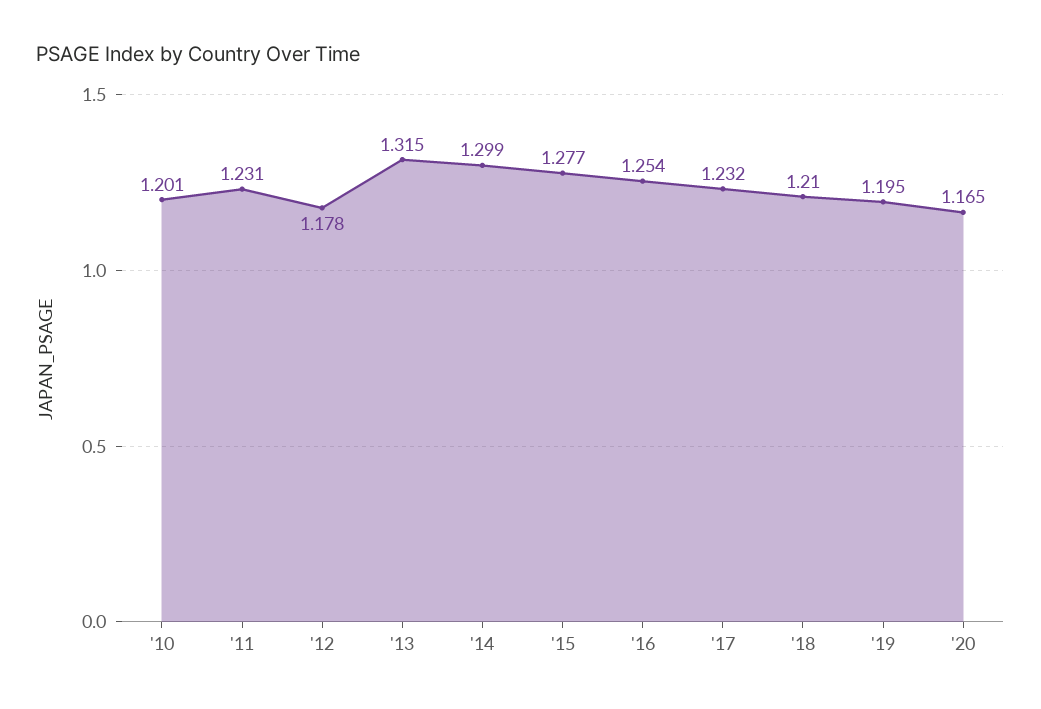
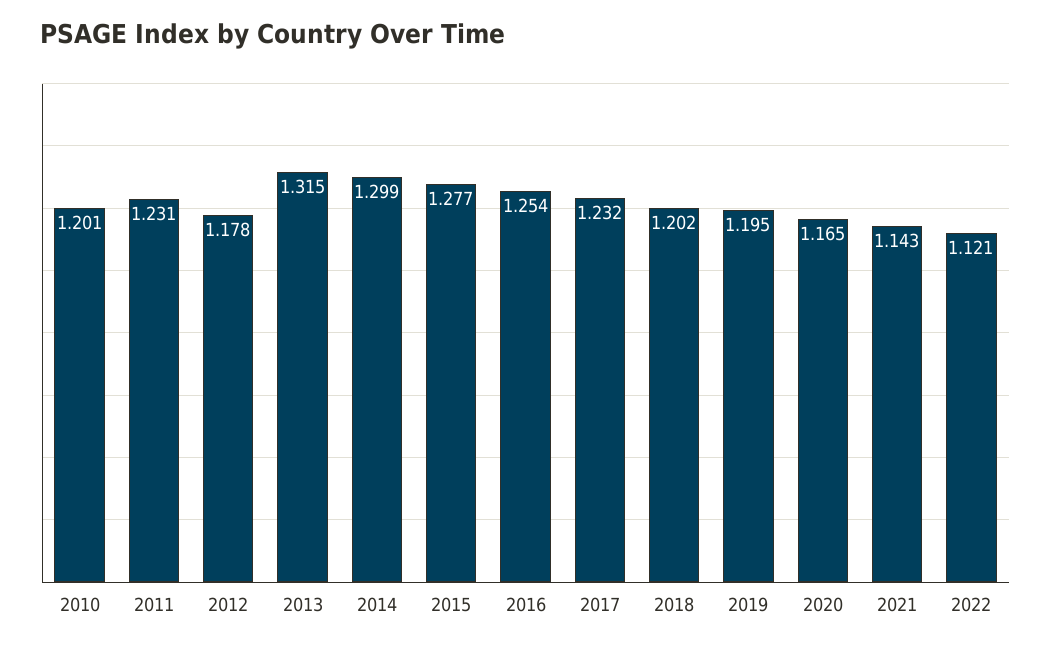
'18: 1.21 -> 1.202
2021: none -> 1.143
2022: none -> 1.121

